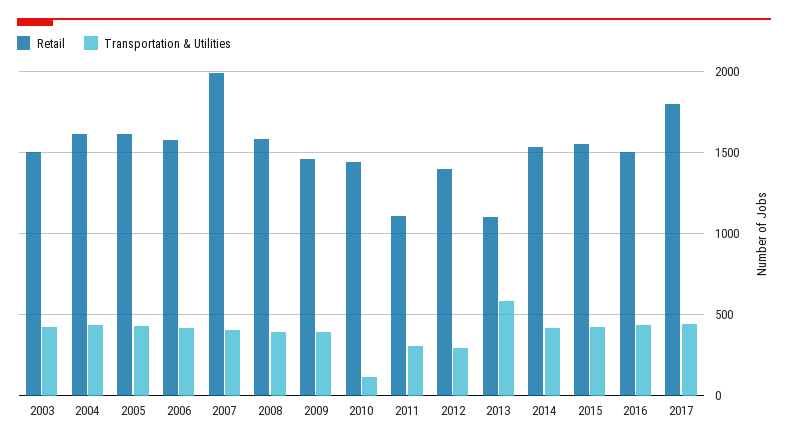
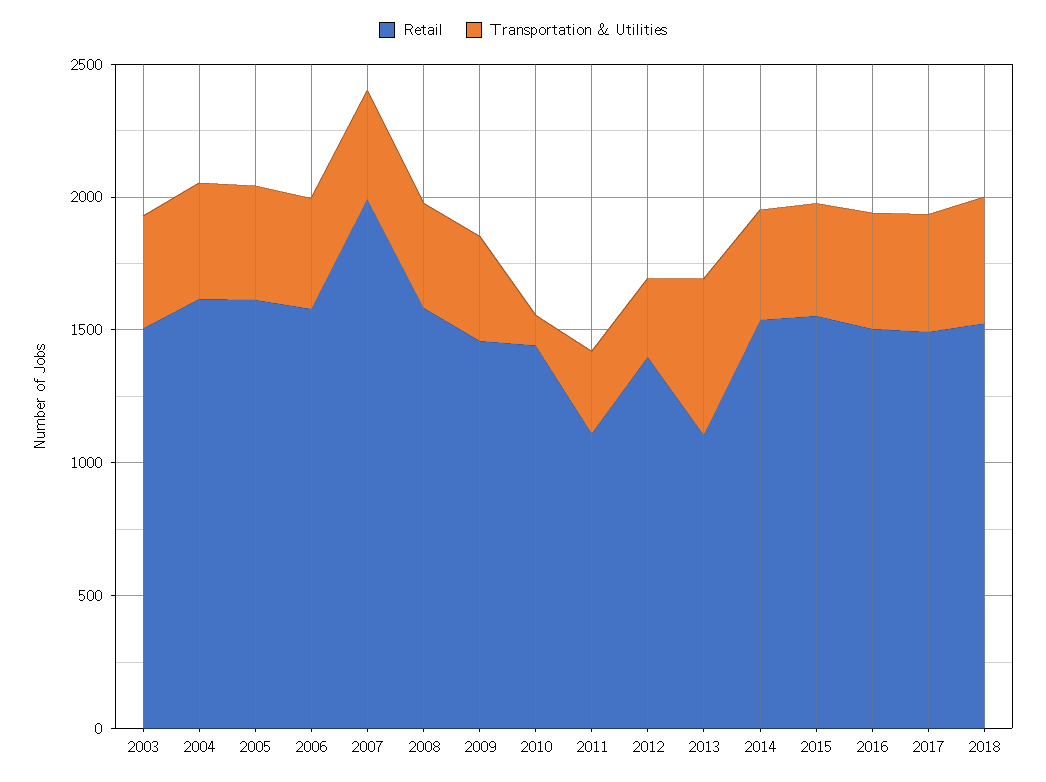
Retail, 2017: 1800 -> 1500
Retail, 2018: none -> 1500
Transportation & Utilities, 2018: none -> 500

